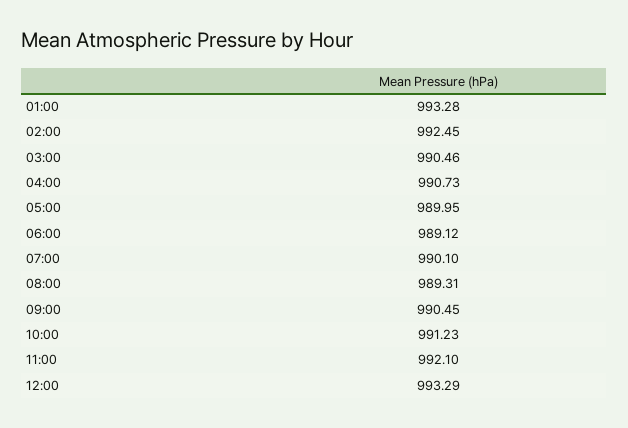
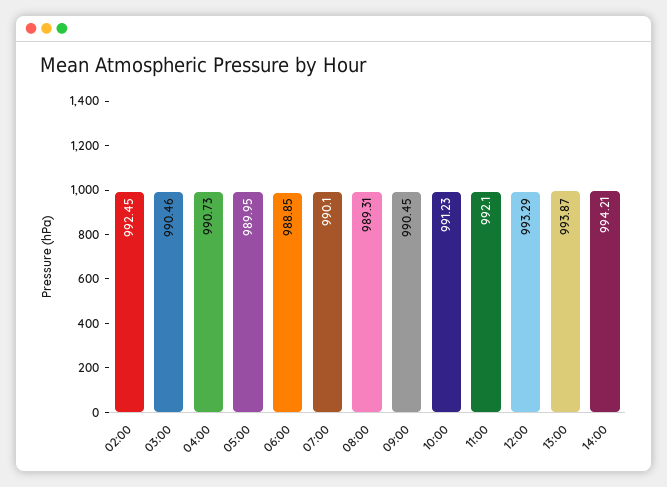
01:00: 993.28 -> none
06:00: 989.12 -> 988.85
13:00: none -> 993.87
14:00: none -> 994.21

